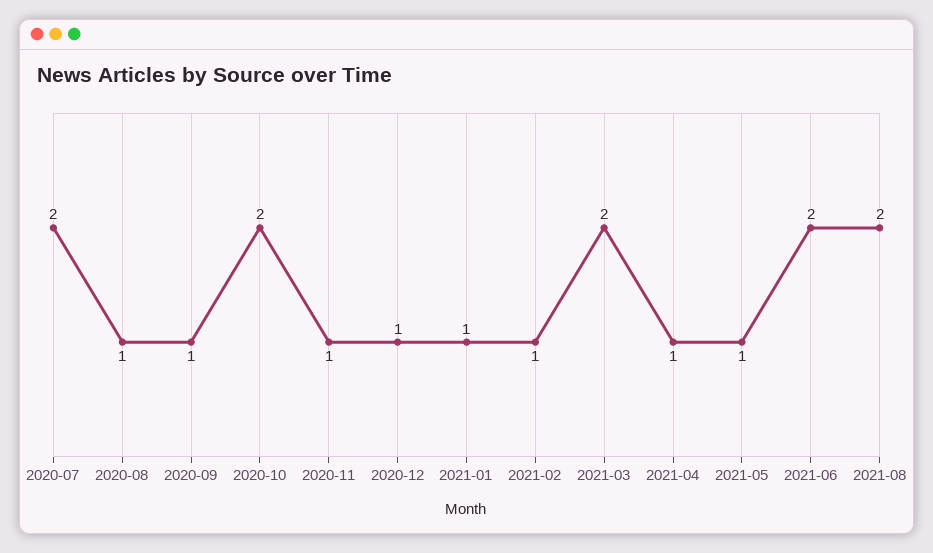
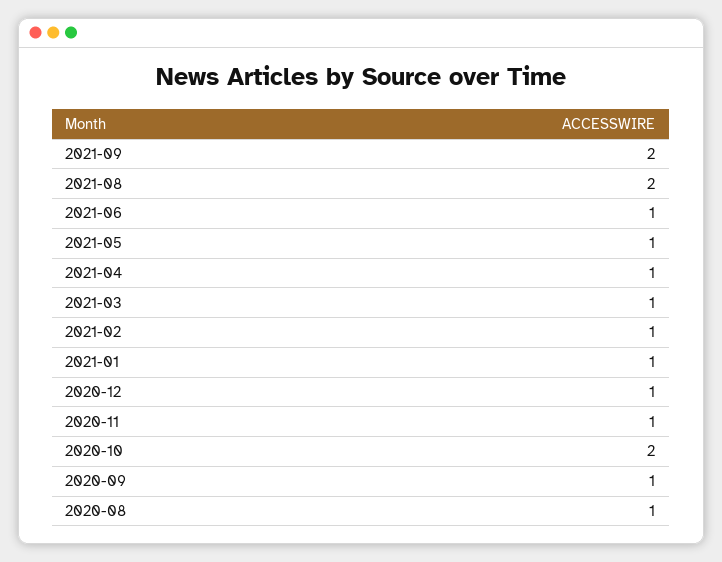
2020-07: 2 -> none
2021-03: 2 -> 1
2021-06: 2 -> 1
2021-09: none -> 2

